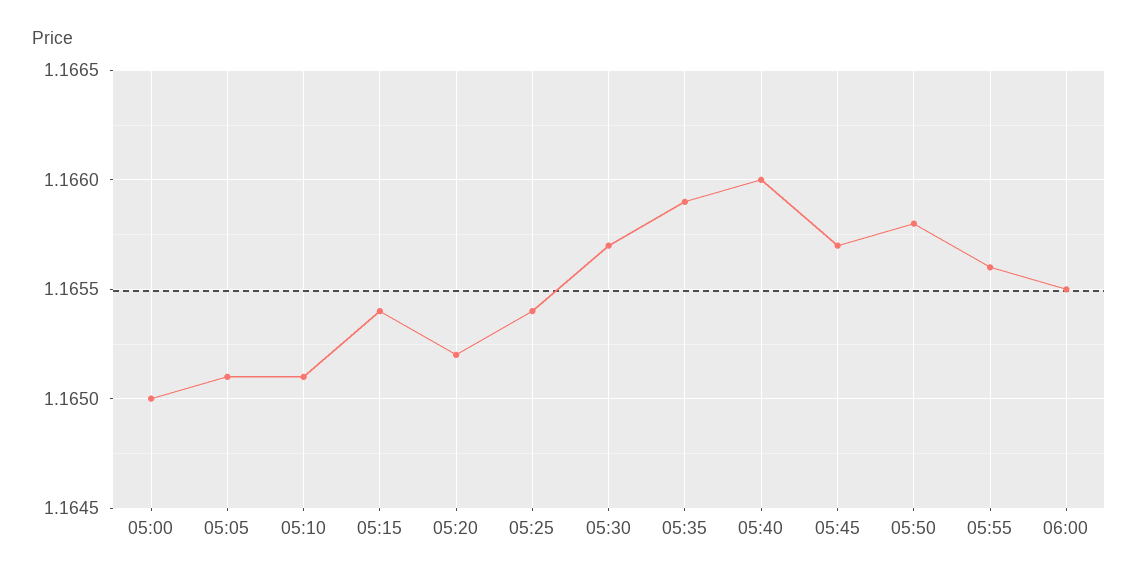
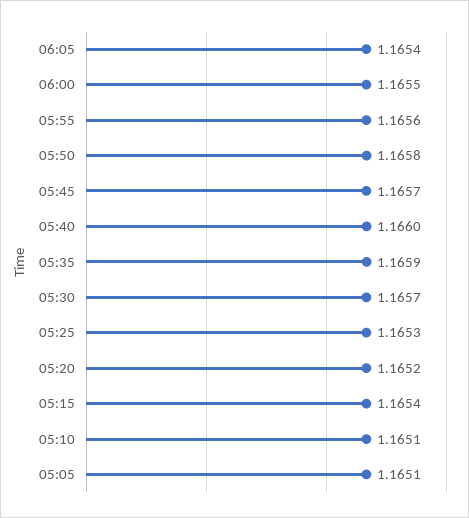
05:00: 1.165 -> none
05:25: 1.1654 -> 1.1653
06:05: none -> 1.1654

